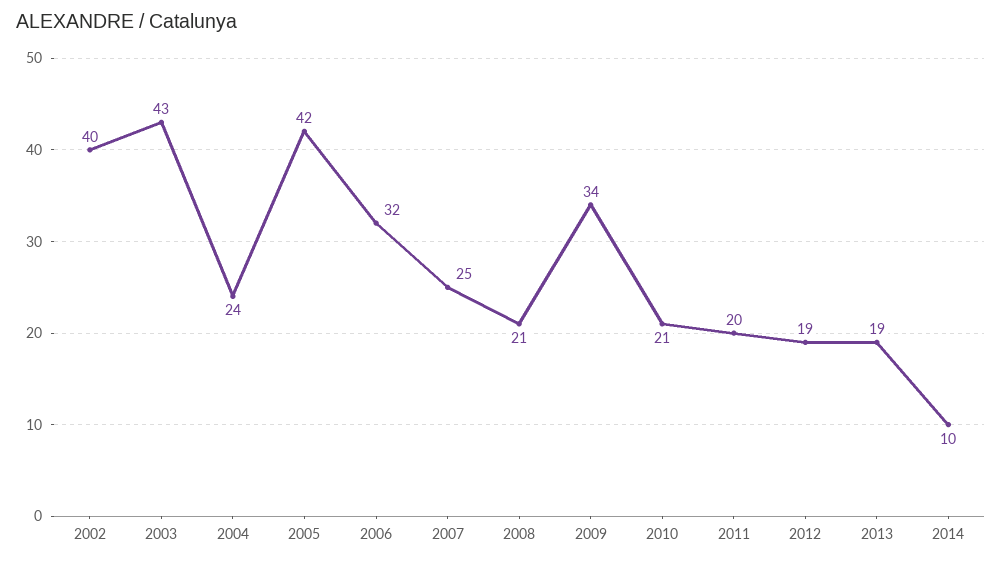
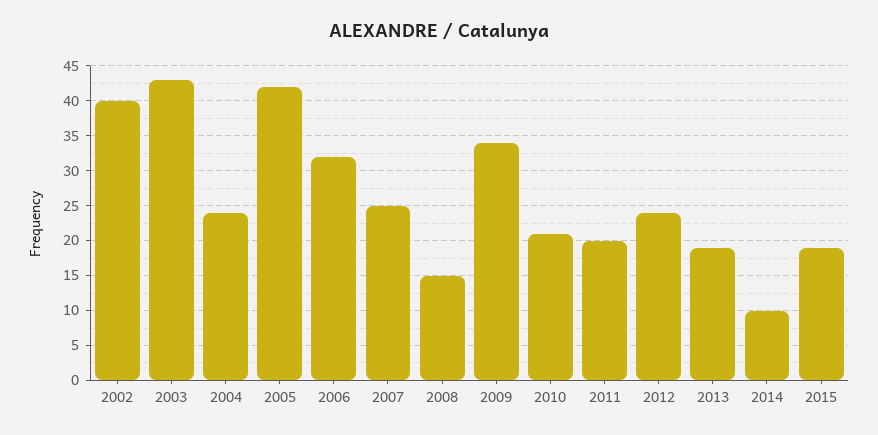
2008: 21 -> 15
2012: 19 -> 24
2015: none -> 19

